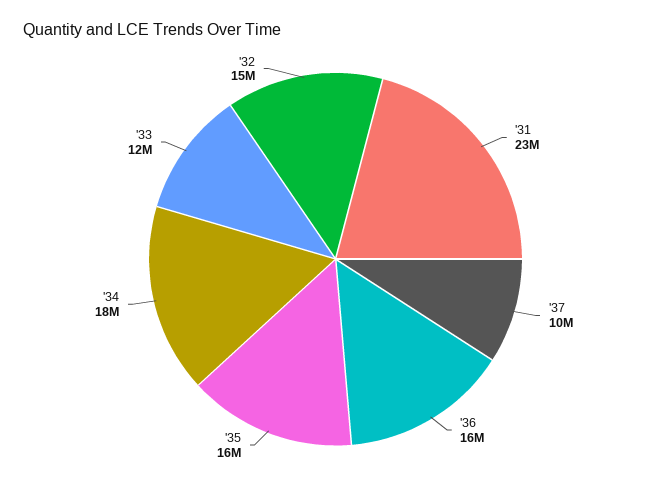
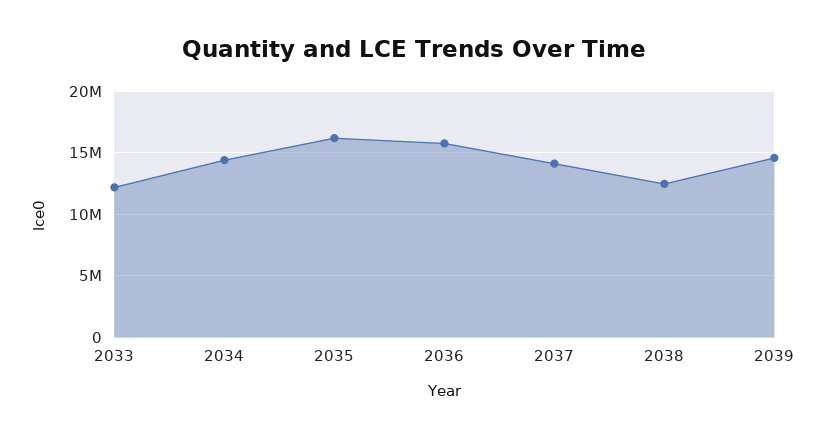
'31: 23000000 -> none
'37: 10000000 -> 14000000
'34: 18000000 -> 14500000
'32: 15000000 -> none
2038: none -> 12500000
2039: none -> 14500000

